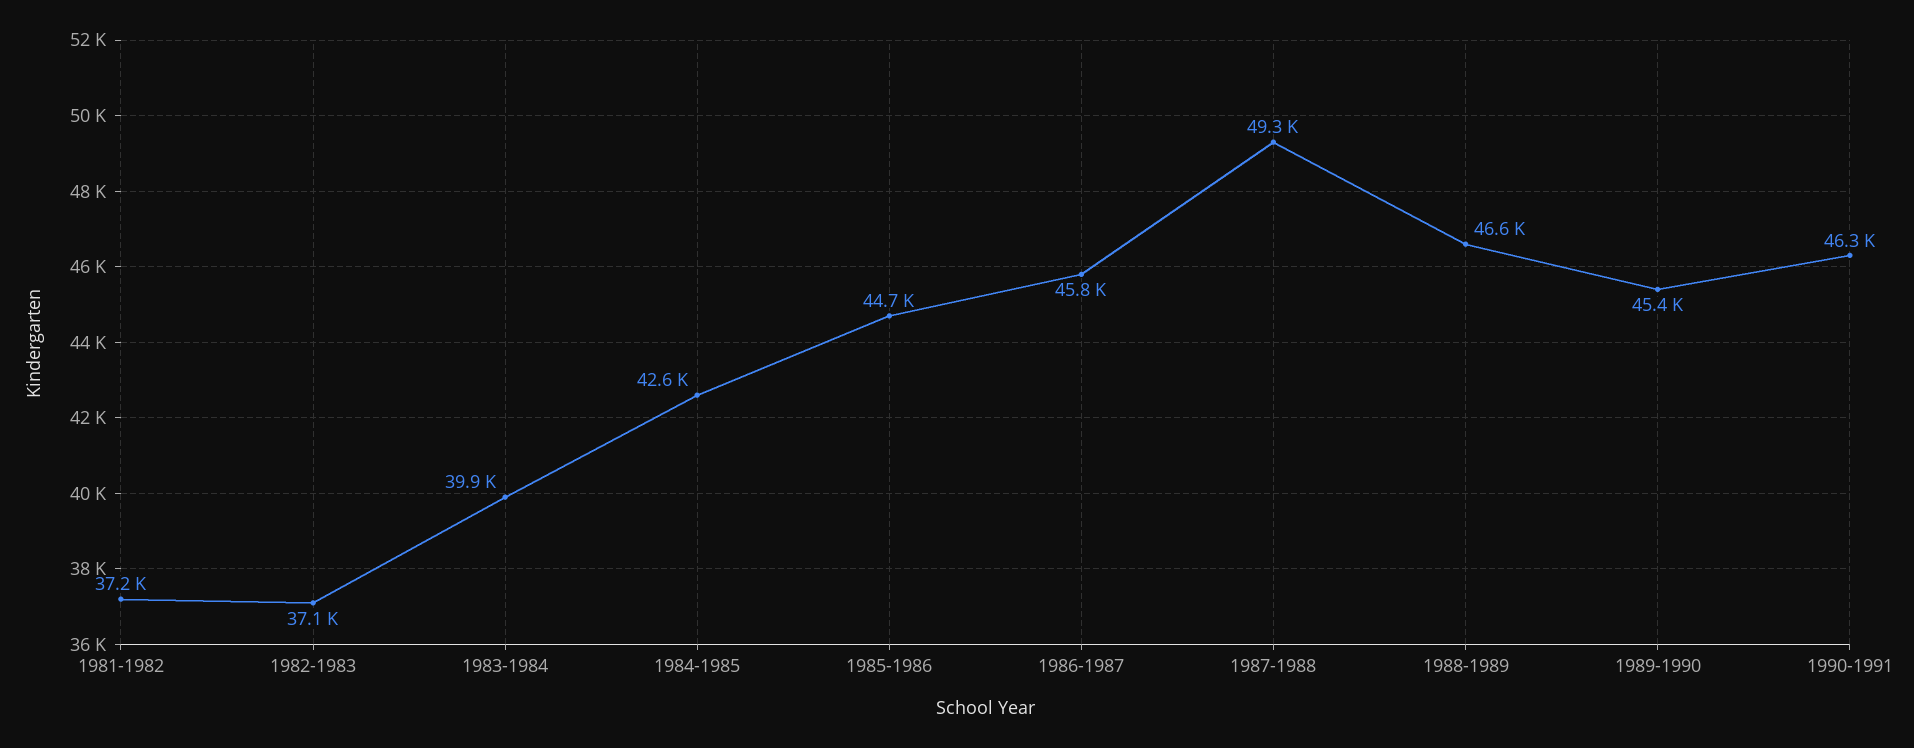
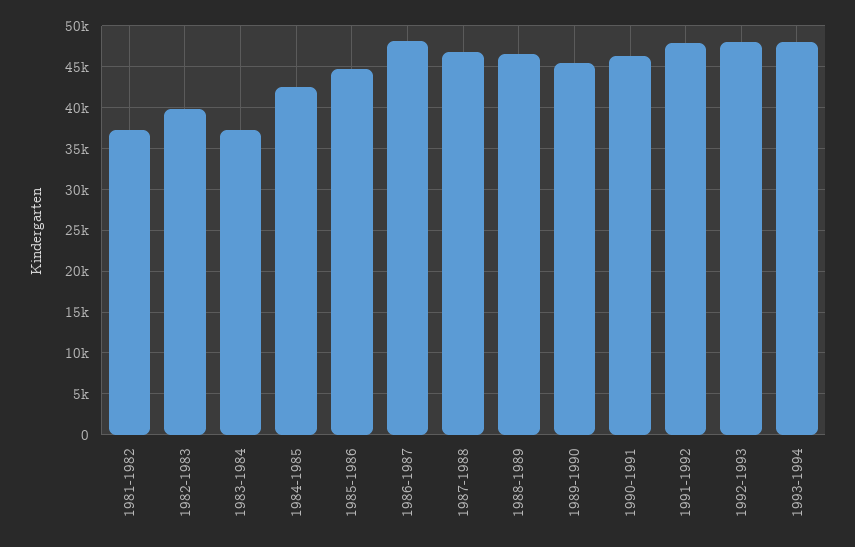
1982-1983: 37100 -> 40000
1983-1984: 39900 -> 37000
1986-1987: 45800 -> 48000
1987-1988: 49300 -> 47000
1991-1992: none -> 48000
1992-1993: none -> 48000
1993-1994: none -> 48000

